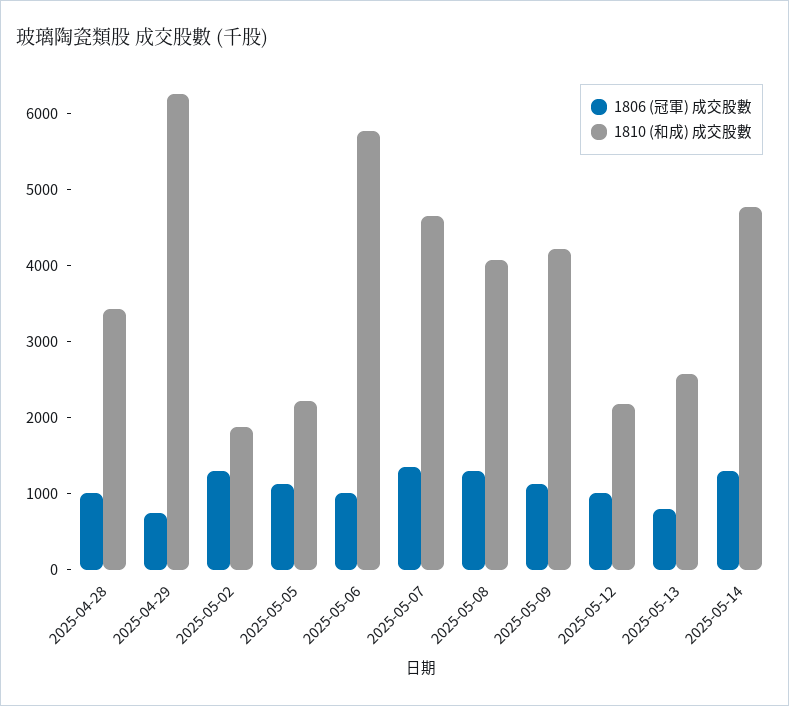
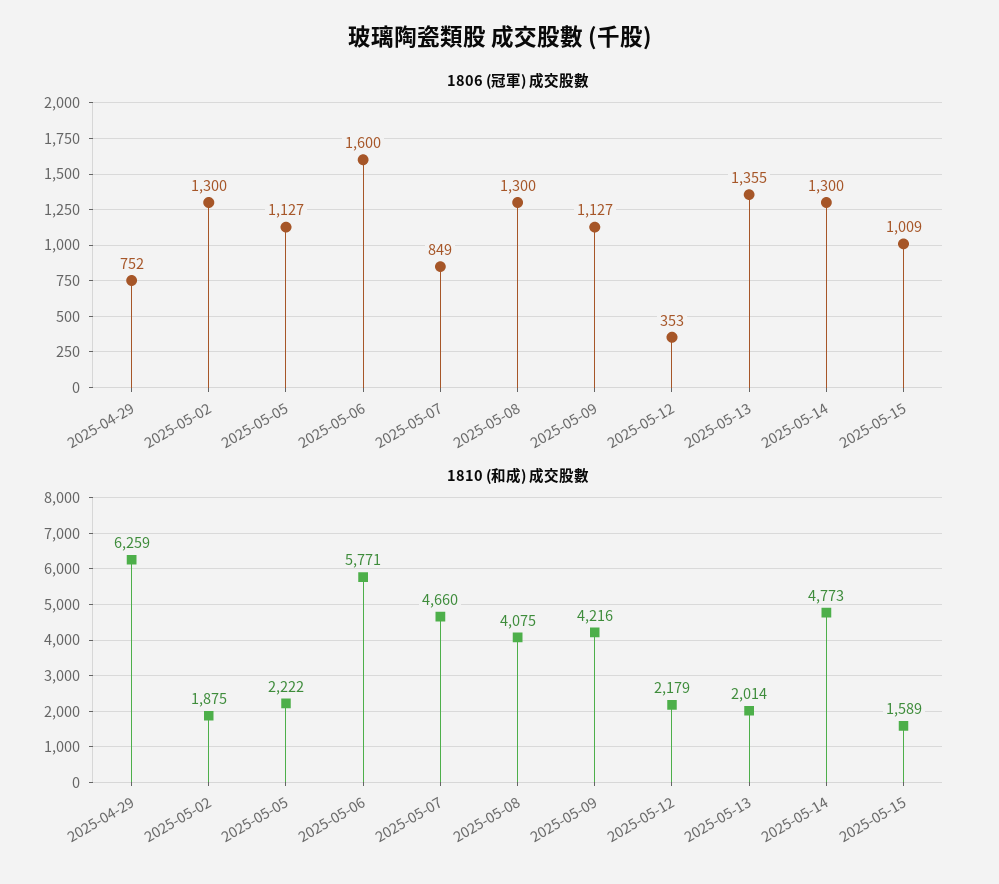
1806 (冠軍) 成交股數, 2025-04-28: 1000 -> none
1810 (和成) 成交股數, 2025-04-28: 3400 -> none
1806 (冠軍) 成交股數, 2025-05-06: 1000 -> 1600
1806 (冠軍) 成交股數, 2025-05-07: 1400 -> 849
1806 (冠軍) 成交股數, 2025-05-12: 1000 -> 353
1806 (冠軍) 成交股數, 2025-05-13: 800 -> 1355
1810 (和成) 成交股數, 2025-05-13: 2600 -> 2014
1806 (冠軍) 成交股數, 2025-05-15: none -> 1009
1810 (和成) 成交股數, 2025-05-15: none -> 1589

